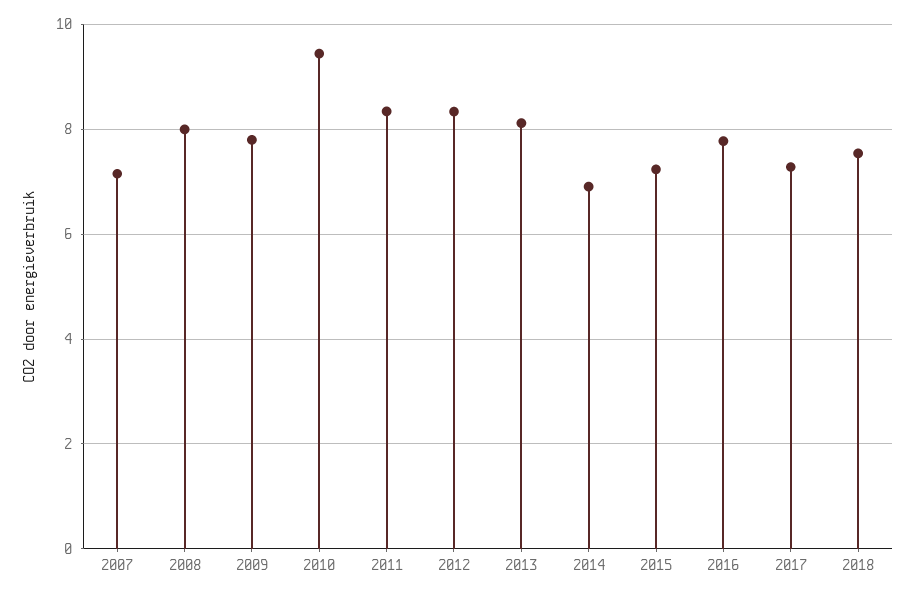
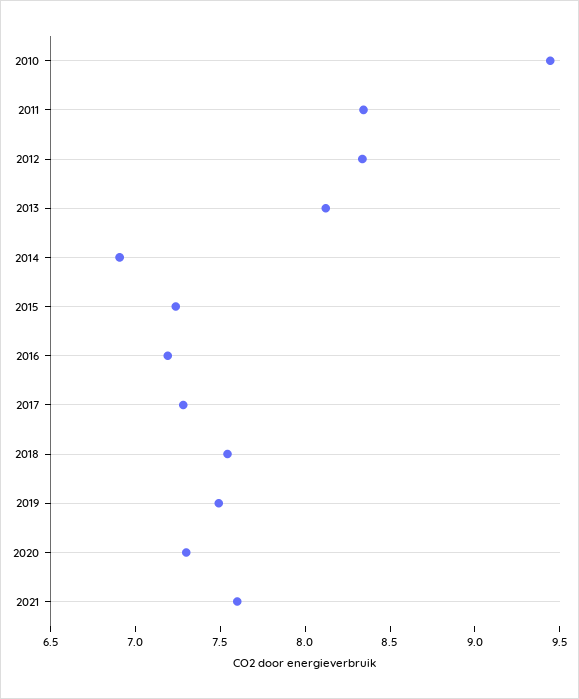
2007: 7.2 -> none
2008: 8 -> none
2009: 7.8 -> none
2016: 7.8 -> 7.2
2019: none -> 7.5
2020: none -> 7.3
2021: none -> 7.6

